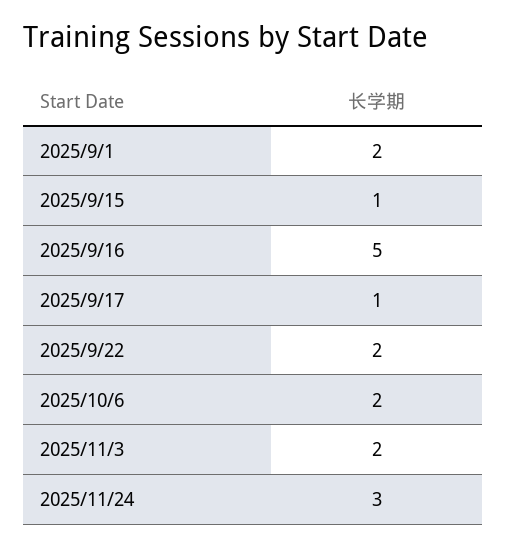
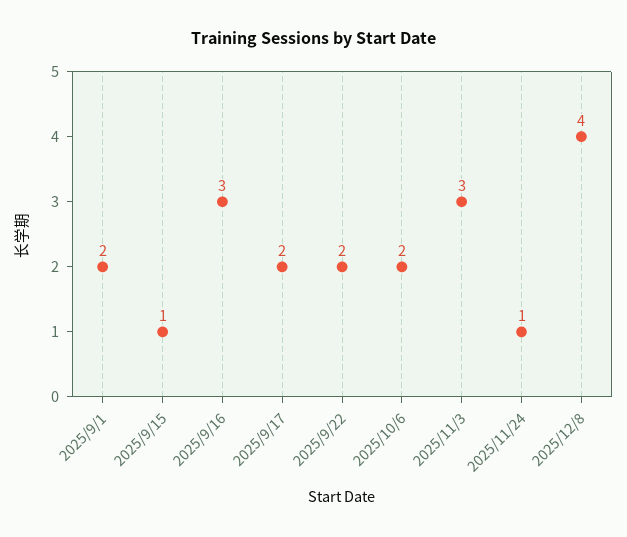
2025/9/16: 5 -> 3
2025/9/17: 1 -> 2
2025/11/3: 2 -> 3
2025/11/24: 3 -> 1
2025/12/8: none -> 4

